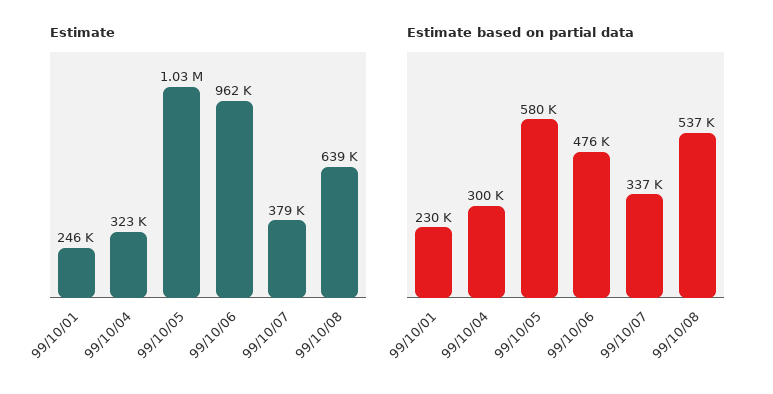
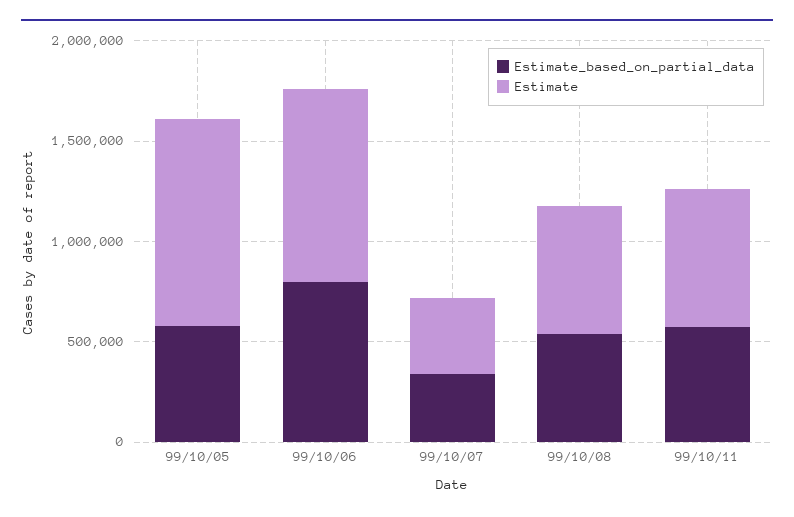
Estimate, 99/10/01: 246000 -> none
Estimate, 99/10/04: 323000 -> none
Estimate based on partial data, 99/10/01: 230000 -> none
Estimate based on partial data, 99/10/04: 300000 -> none
Estimate based on partial data, 99/10/06: 476000 -> 800000
Estimate based on partial data, 99/10/11: none -> 600000
Estimate, 99/10/11: none -> 700000

